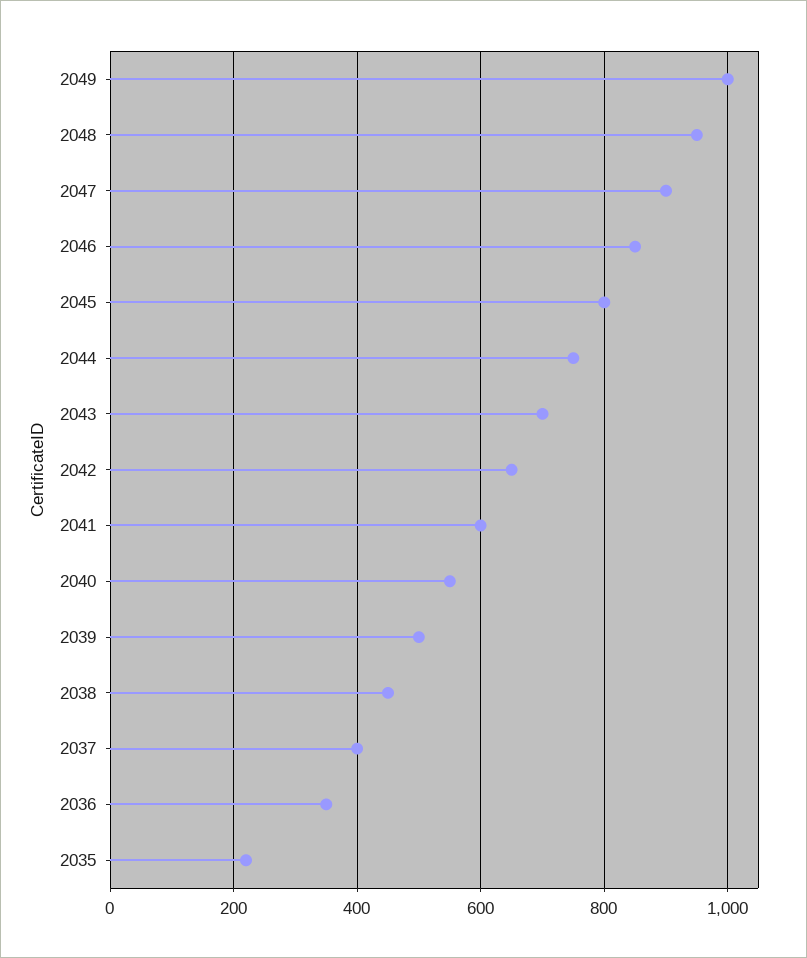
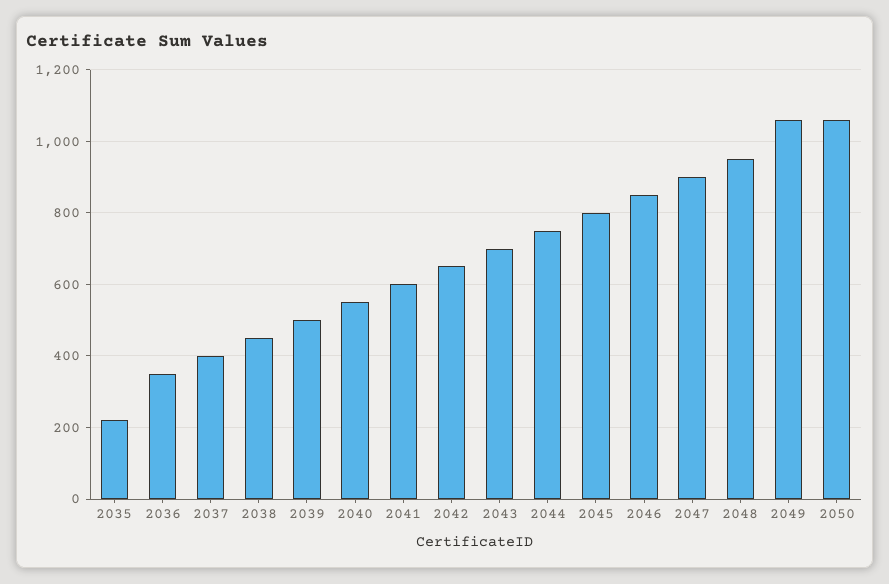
2049: 1000 -> 1060
2050: none -> 1060

